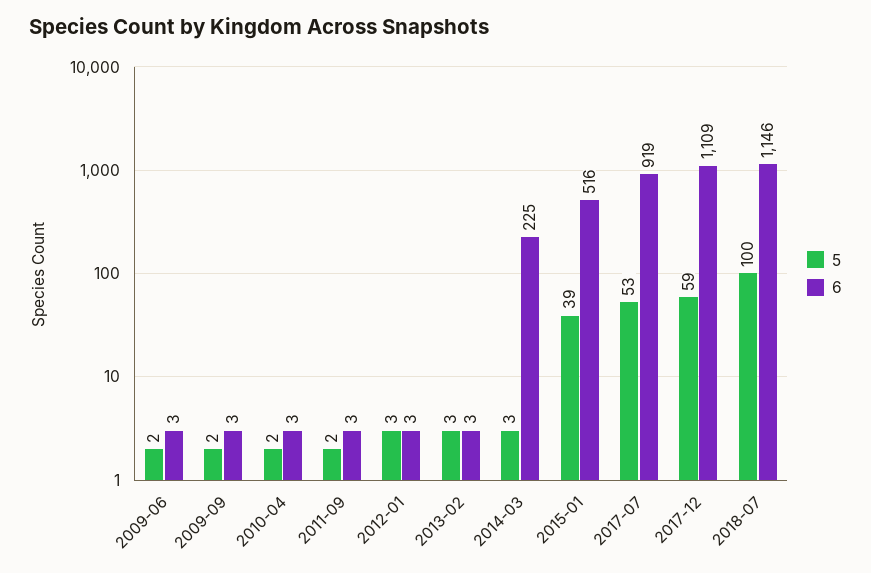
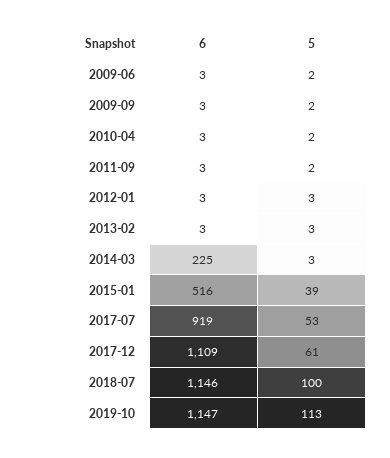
5, 2017-12: 59 -> 61
6, 2019-10: none -> 1147
5, 2019-10: none -> 113

